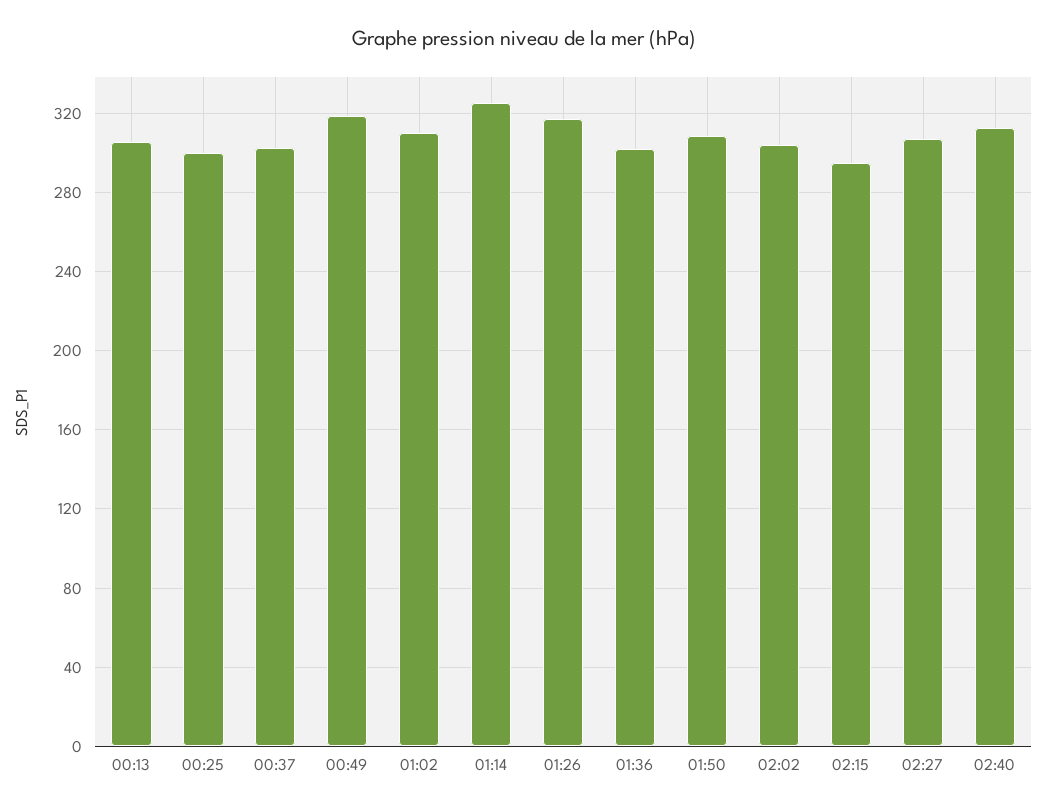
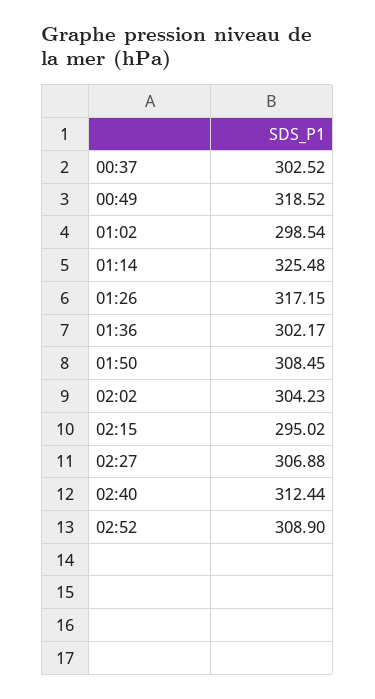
00:13: 305 -> none
00:25: 300 -> none
01:02: 310 -> 298.54
02:52: none -> 308.9

